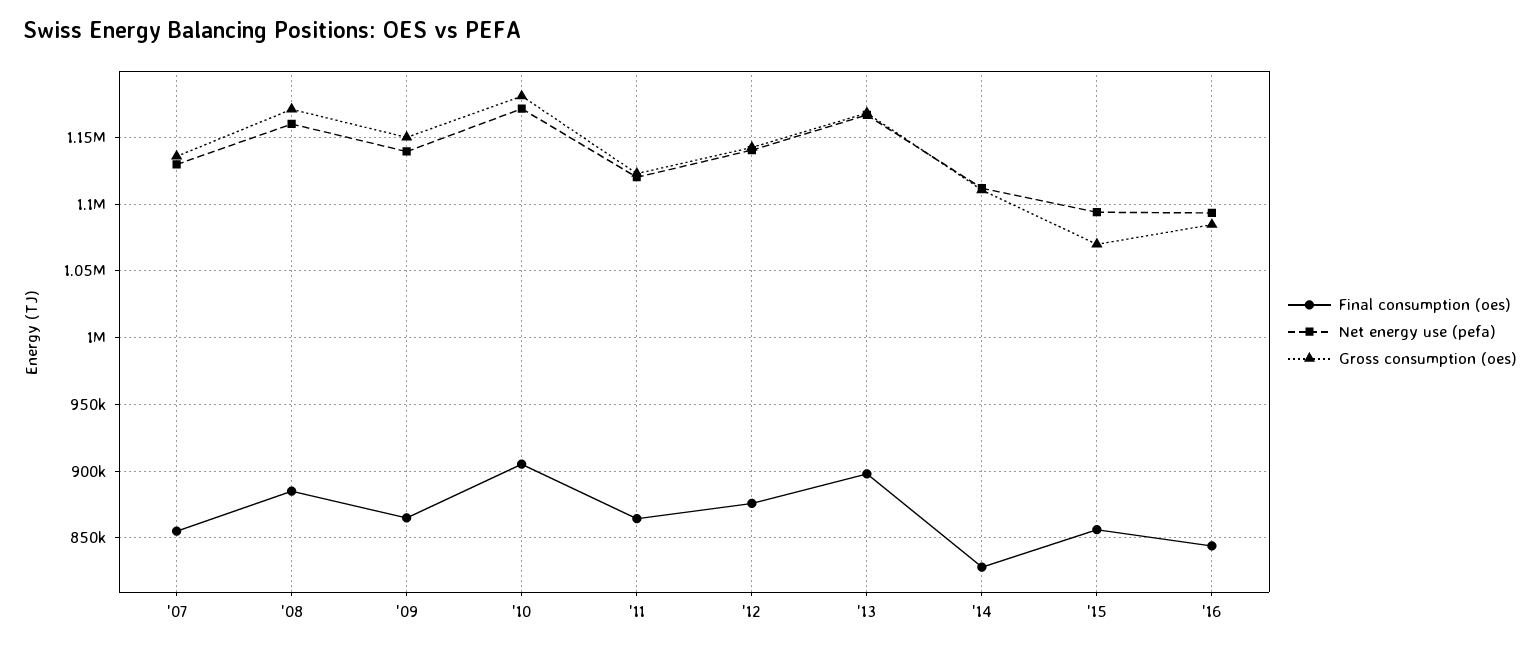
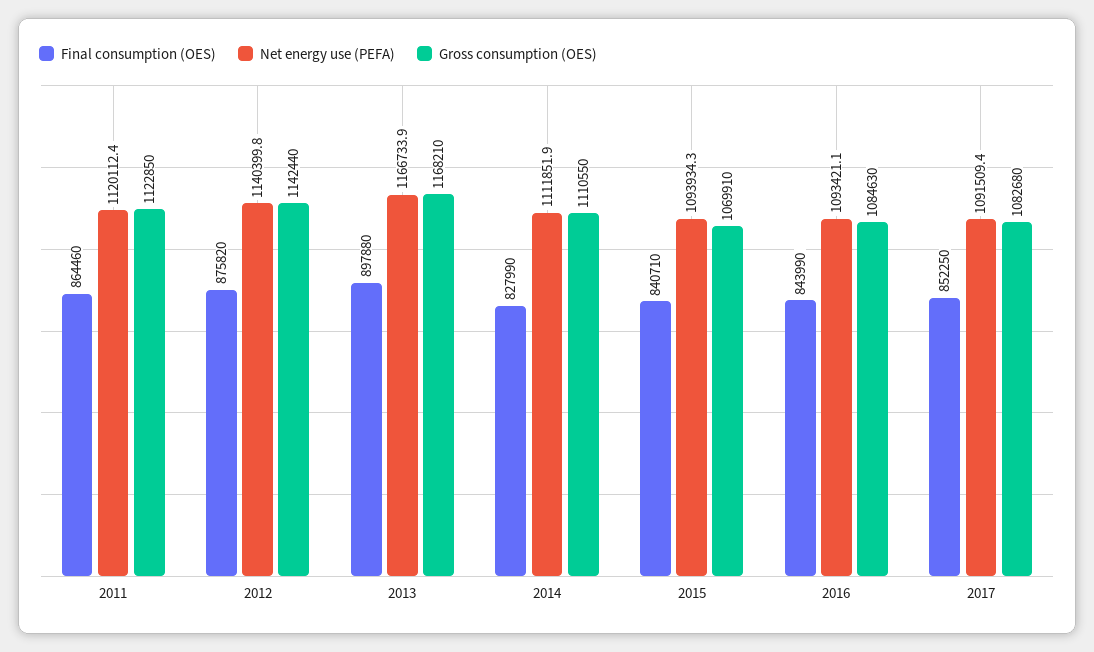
Final consumption (oes), '07: 855000 -> none
Net energy use (pefa), '07: 1130000 -> none
Gross consumption (oes), '07: 1135000 -> none
Final consumption (oes), '08: 885000 -> none
Net energy use (pefa), '08: 1160000 -> none
Gross consumption (oes), '08: 1170000 -> none
Final consumption (oes), '09: 865000 -> none
Net energy use (pefa), '09: 1140000 -> none
Gross consumption (oes), '09: 1150000 -> none
Final consumption (oes), '10: 905000 -> none
Net energy use (pefa), '10: 1170000 -> none
Gross consumption (oes), '10: 1180000 -> none
Final consumption (oes), '15: 855000 -> 840710
Final consumption (oes), 2017: none -> 852250
Net energy use (pefa), 2017: none -> 1091509.4
Gross consumption (oes), 2017: none -> 1082680

